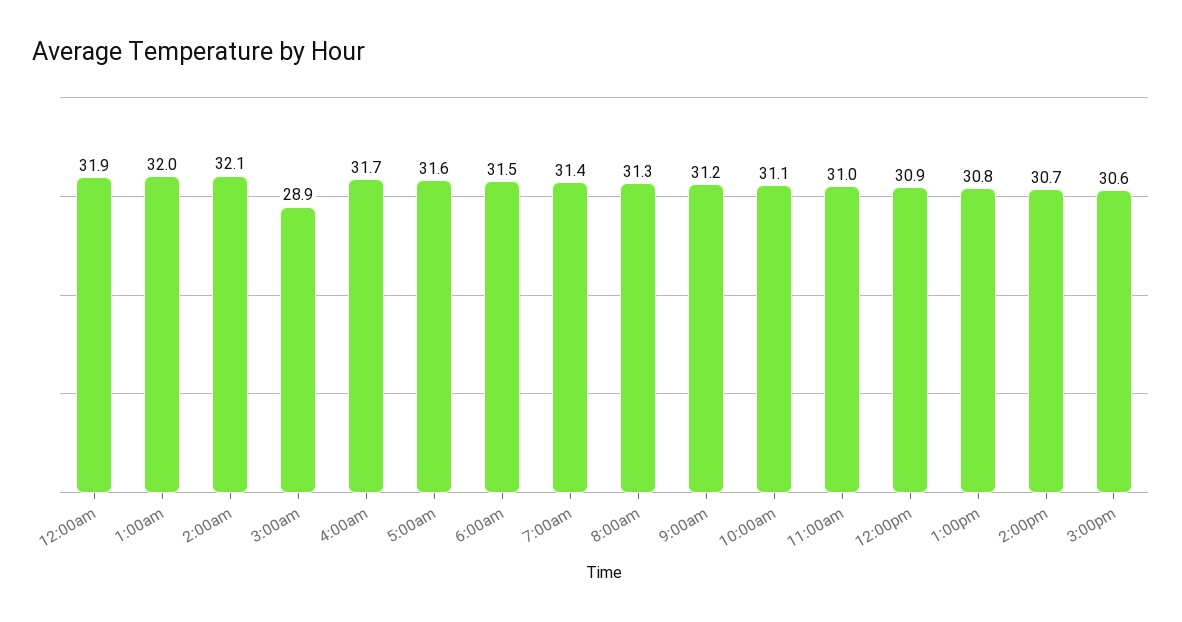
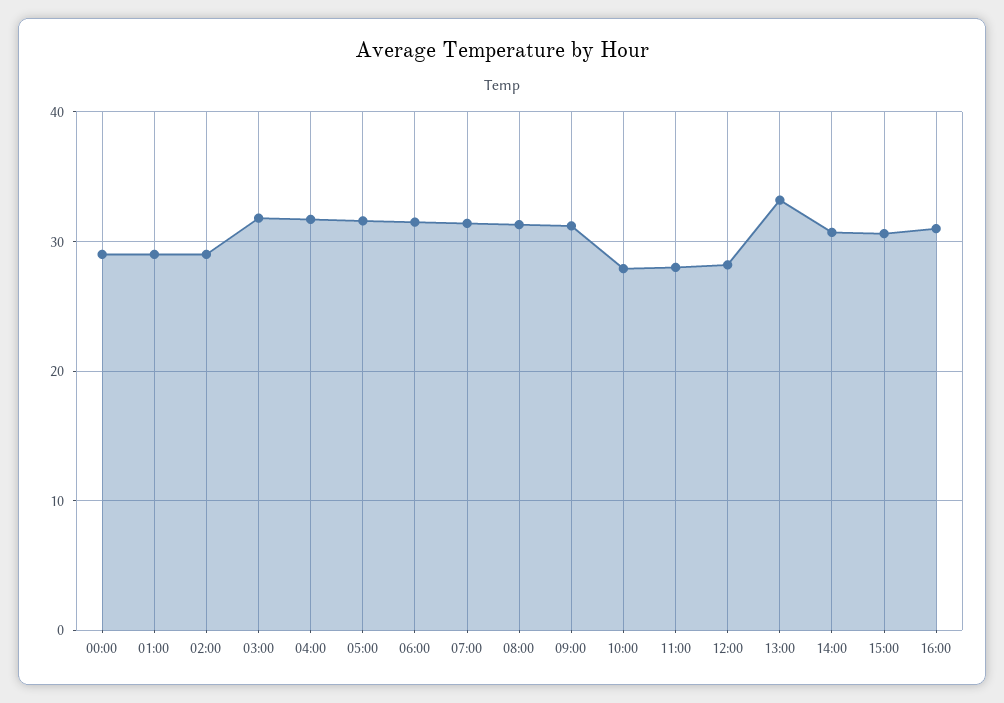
12:00am: 31.9 -> 29
1:00am: 32 -> 29
2:00am: 32.1 -> 29
3:00am: 28.9 -> 32
10:00am: 31.1 -> 28
11:00am: 31 -> 28
12:00pm: 30.9 -> 28
1:00pm: 30.8 -> 33
16:00: none -> 31

